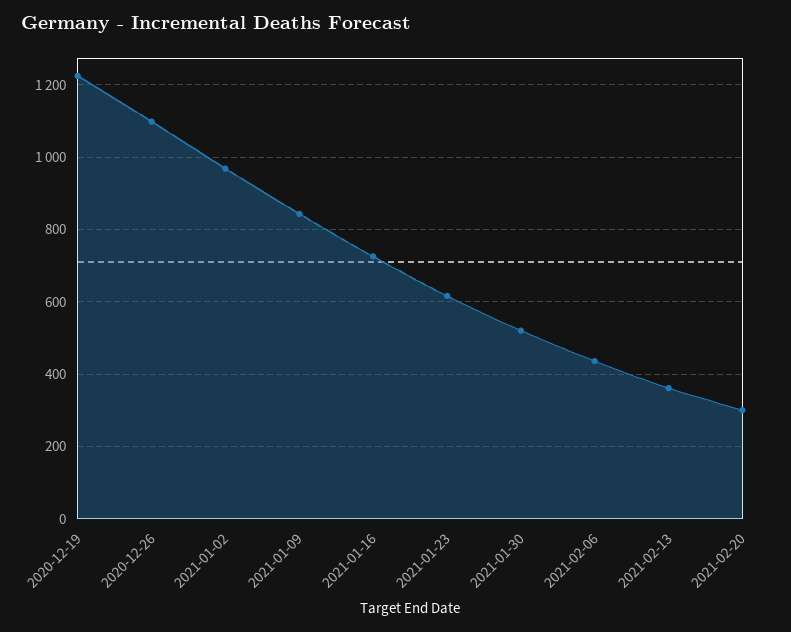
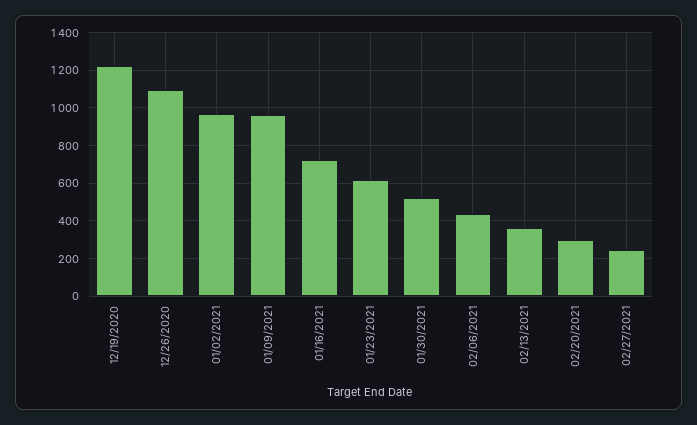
2021-01-09: 840 -> 950
02/27/2021: none -> 250

